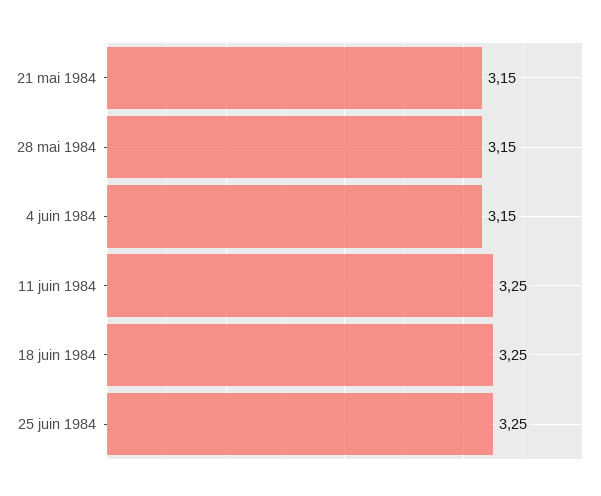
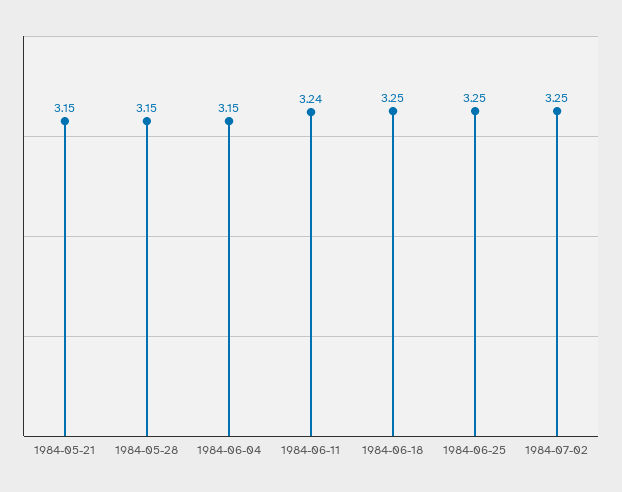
11 juin 1984: 3.25 -> 3.24
1984-07-02: none -> 3.25

